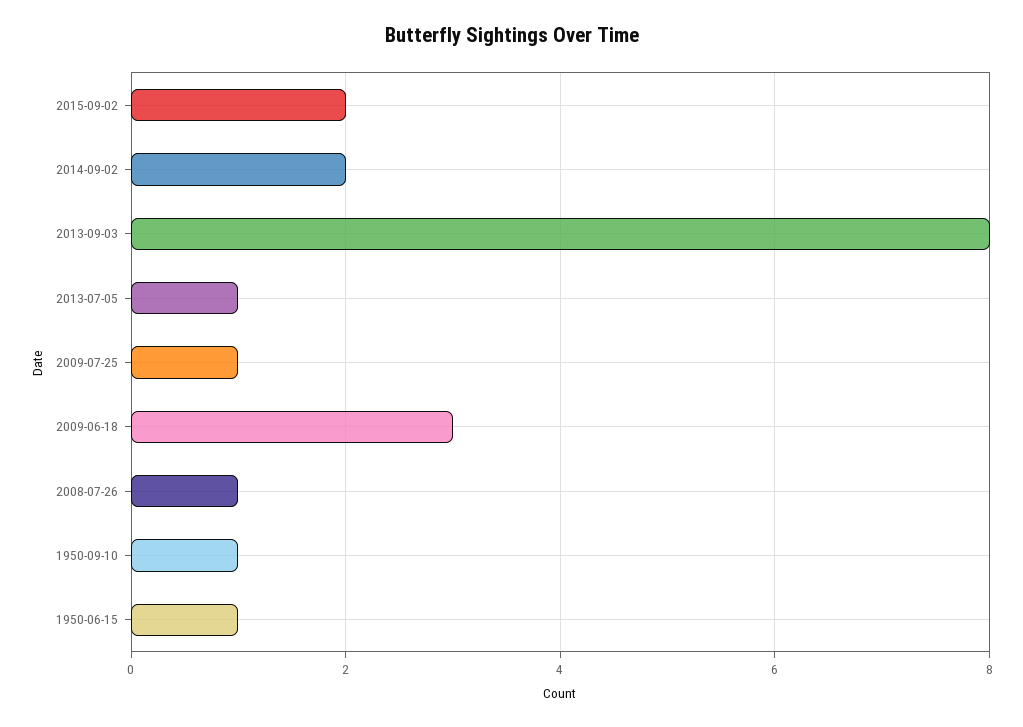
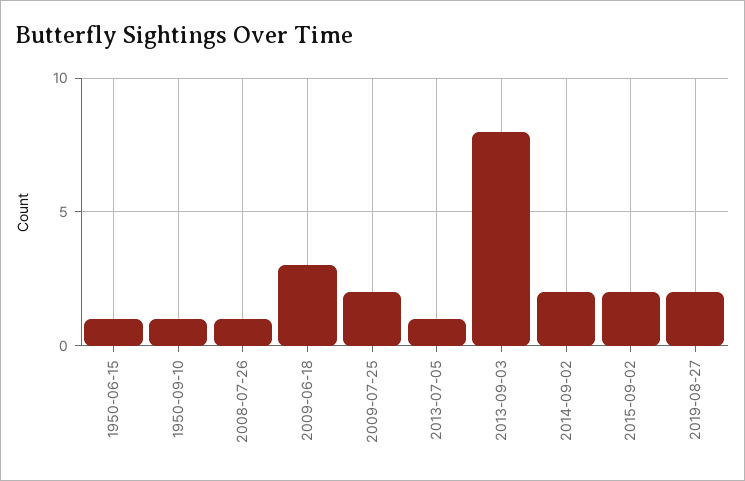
2009-07-25: 1 -> 2
2019-08-27: none -> 2

